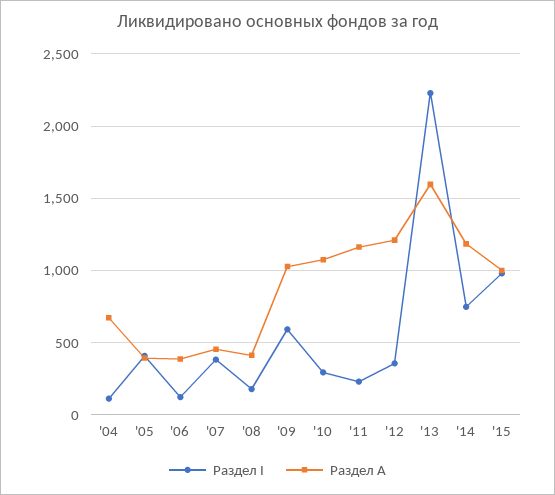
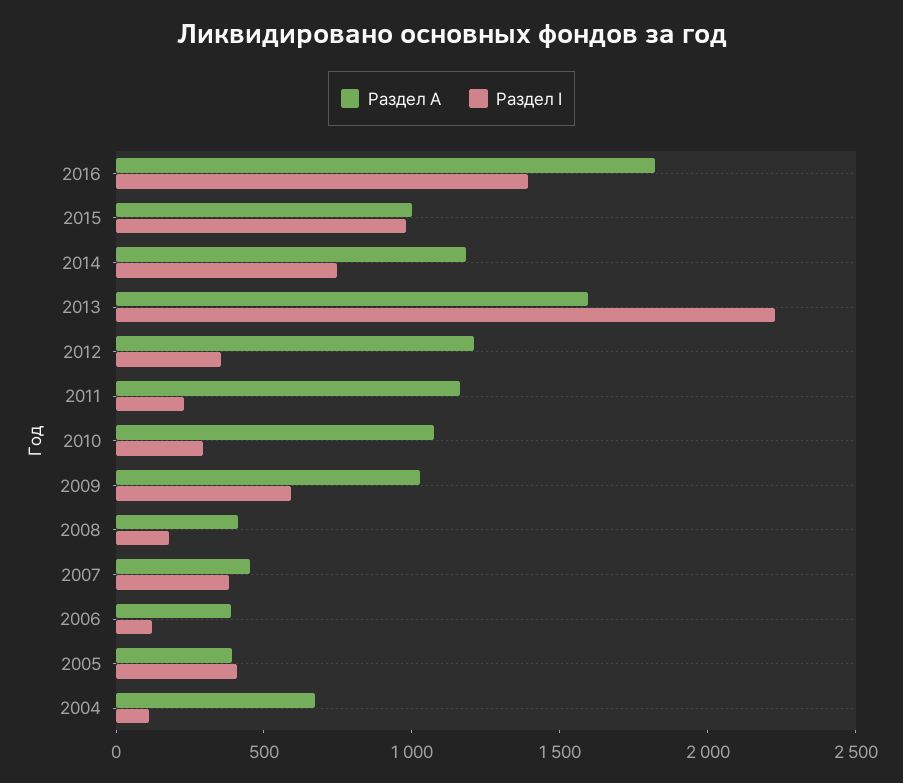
Раздел А, 2016: none -> 1800
Раздел I, 2016: none -> 1400

